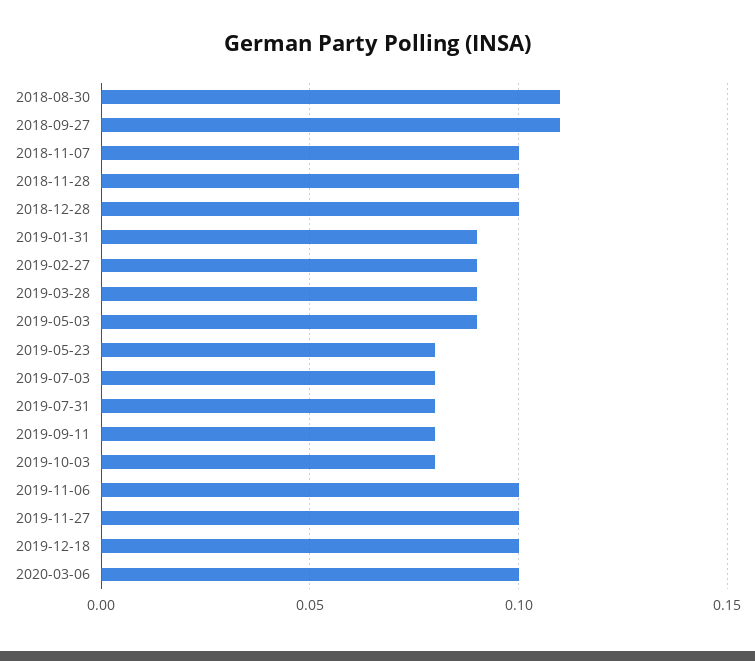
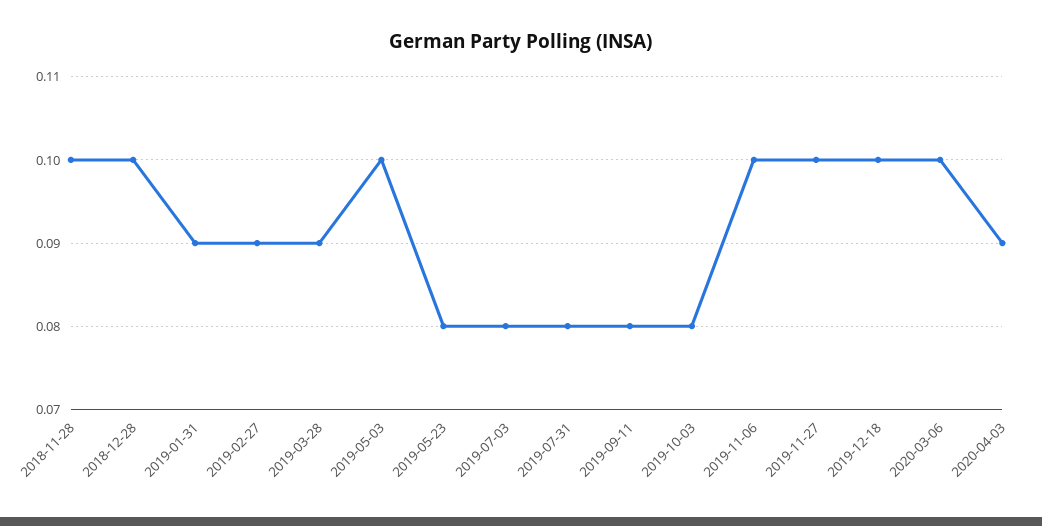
2018-08-30: 0.11 -> none
2018-09-27: 0.11 -> none
2018-11-07: 0.1 -> none
2019-05-03: 0.09 -> 0.1
2020-04-03: none -> 0.09

